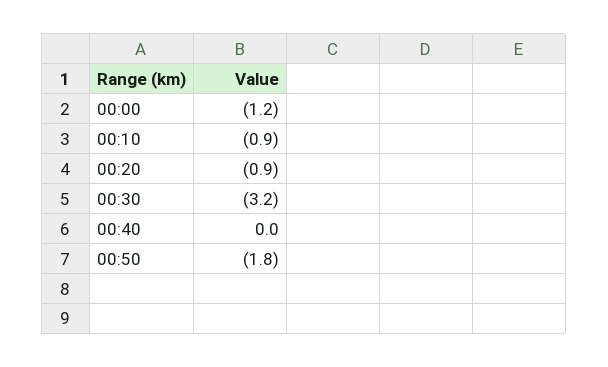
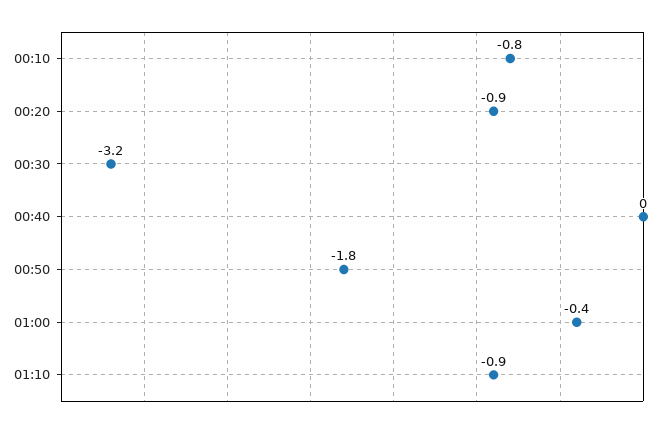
00:00: -1.2 -> none
00:10: -0.9 -> -0.8
01:00: none -> -0.4
01:10: none -> -0.9

